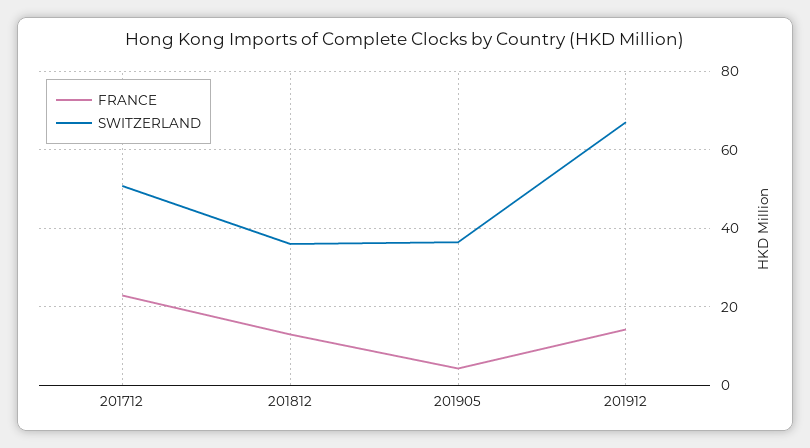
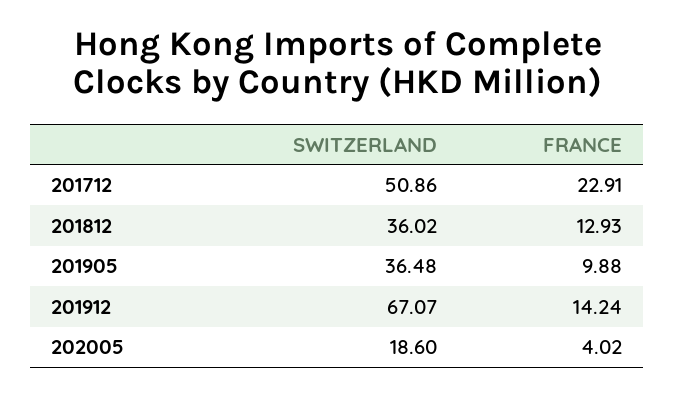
FRANCE, 201905: 4 -> 9.88
SWITZERLAND, 202005: none -> 18.6
FRANCE, 202005: none -> 4.02

